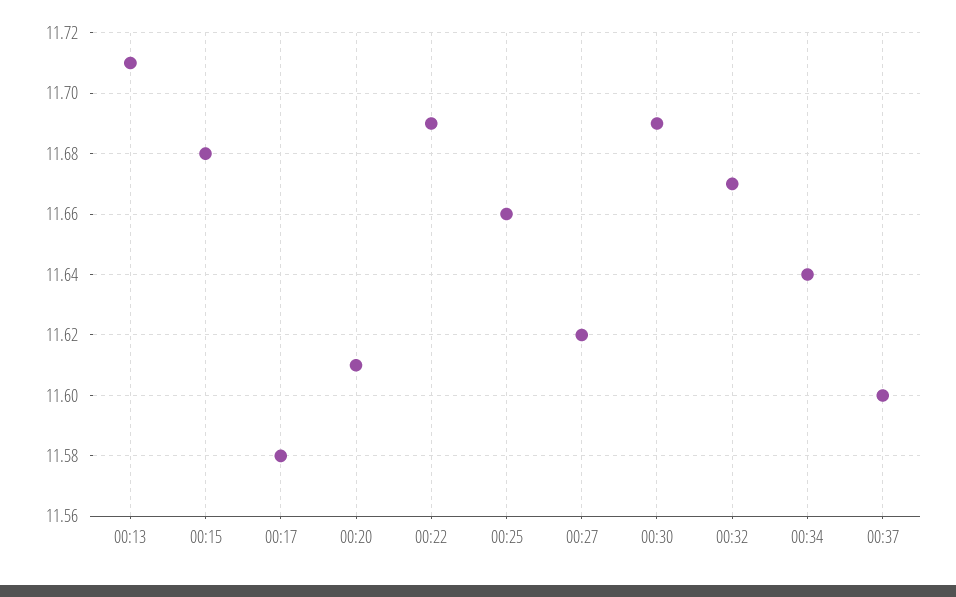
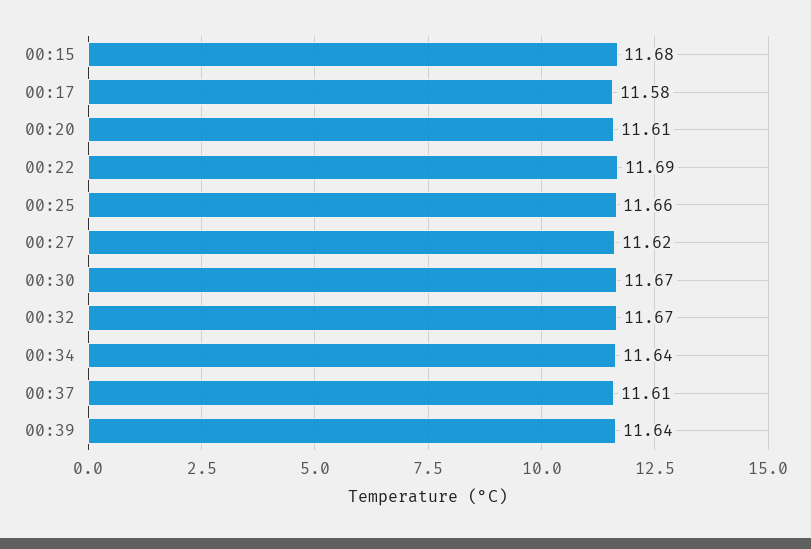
00:13: 11.71 -> none
00:30: 11.69 -> 11.67
00:37: 11.6 -> 11.61
00:39: none -> 11.64

